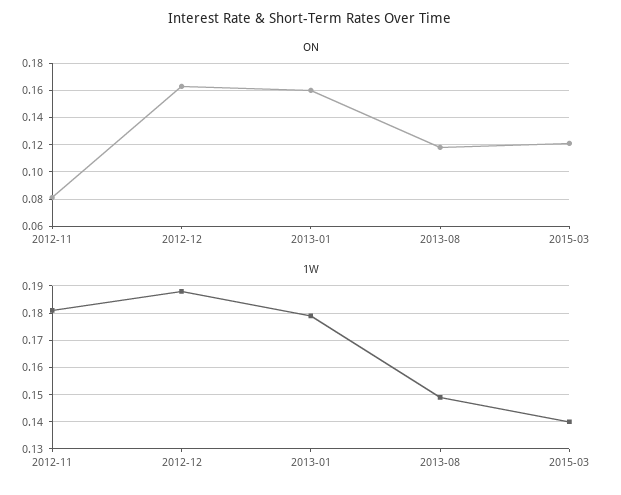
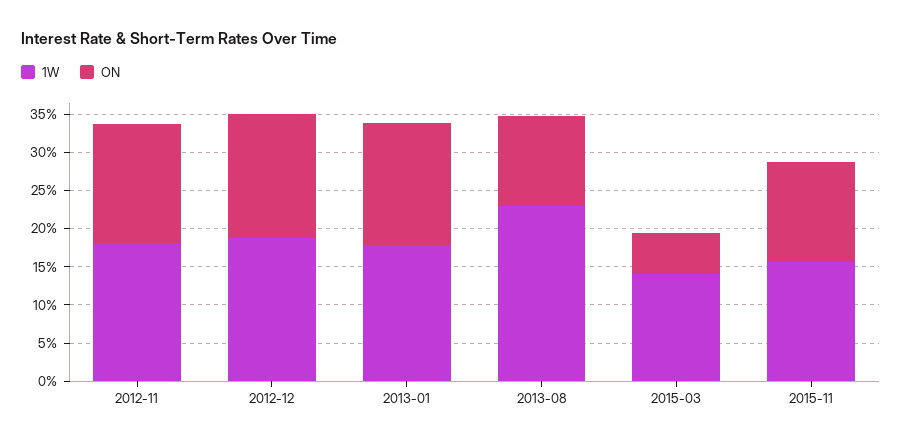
ON, 2012-11: 0.08 -> 0.15
ON, 2015-03: 0.12 -> 0.05
1W, 2013-08: 0.15 -> 0.225
1W, 2015-11: none -> 0.15
ON, 2015-11: none -> 0.125

